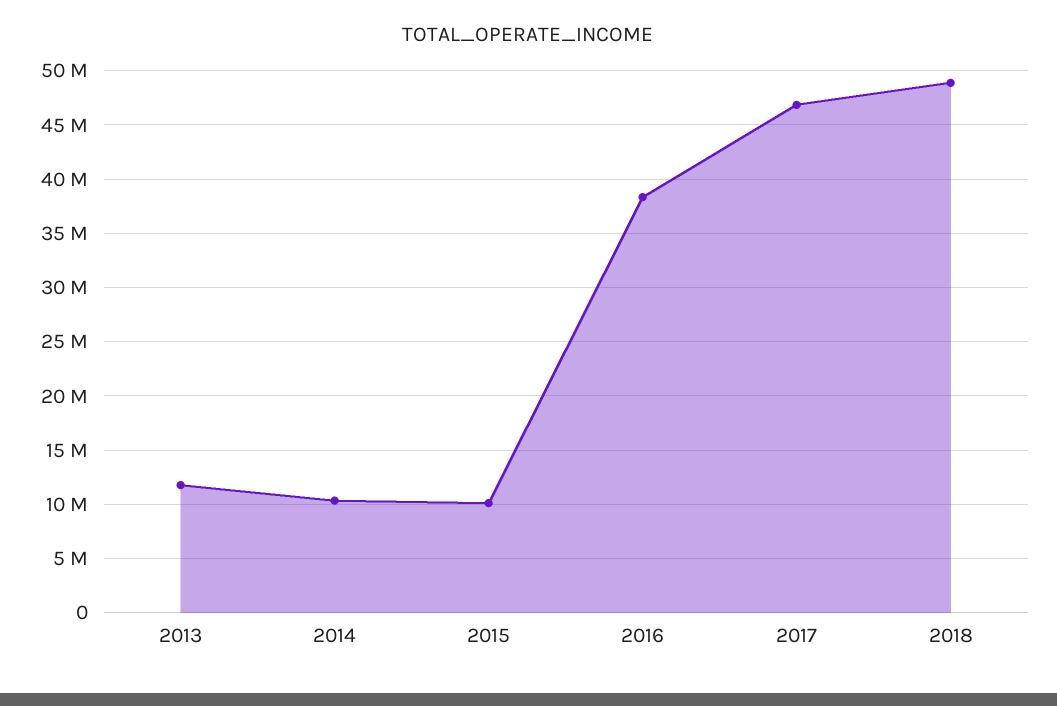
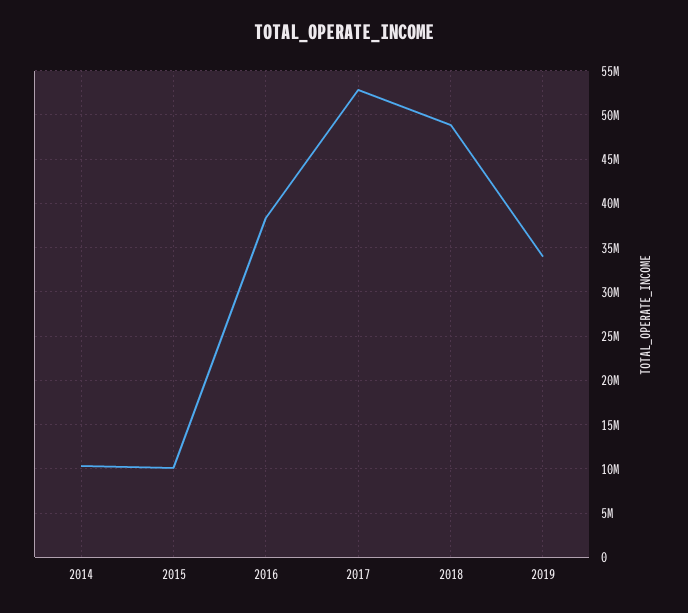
2013: 12000000 -> none
2017: 47000000 -> 53000000
2019: none -> 34000000

